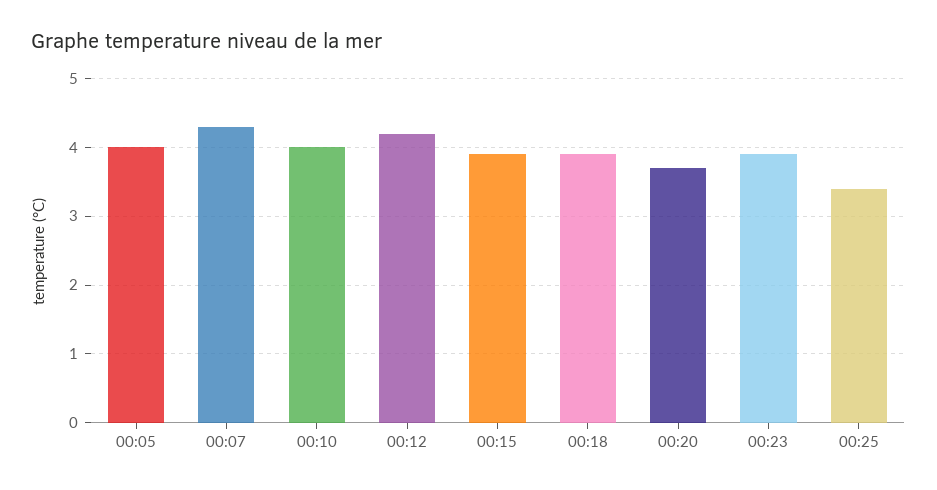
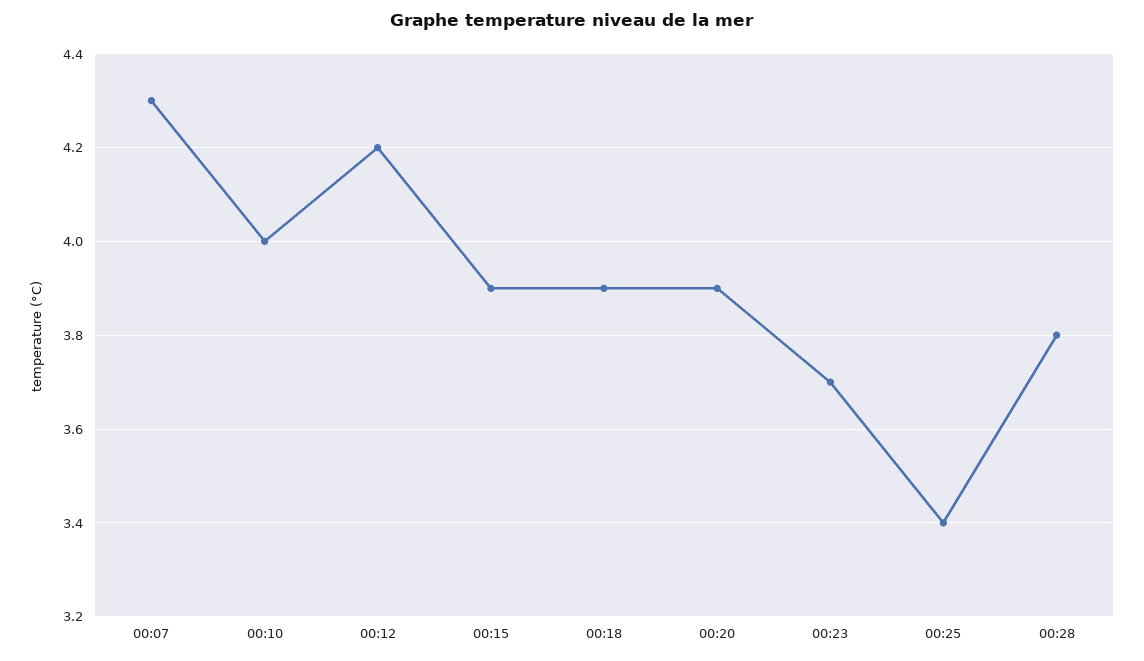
00:05: 4 -> none
00:20: 3.7 -> 3.9
00:23: 3.9 -> 3.7
00:28: none -> 3.8

